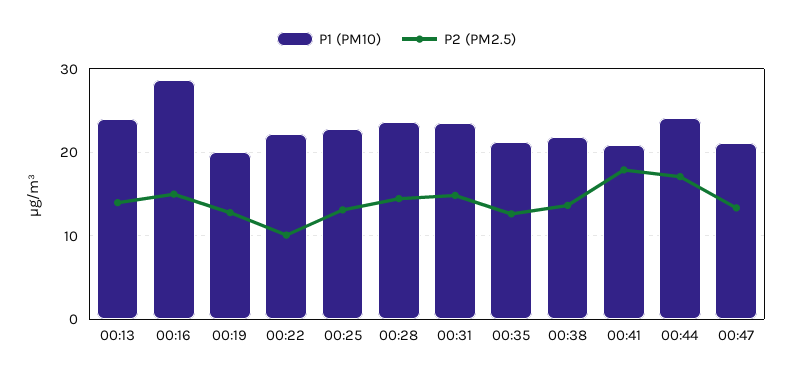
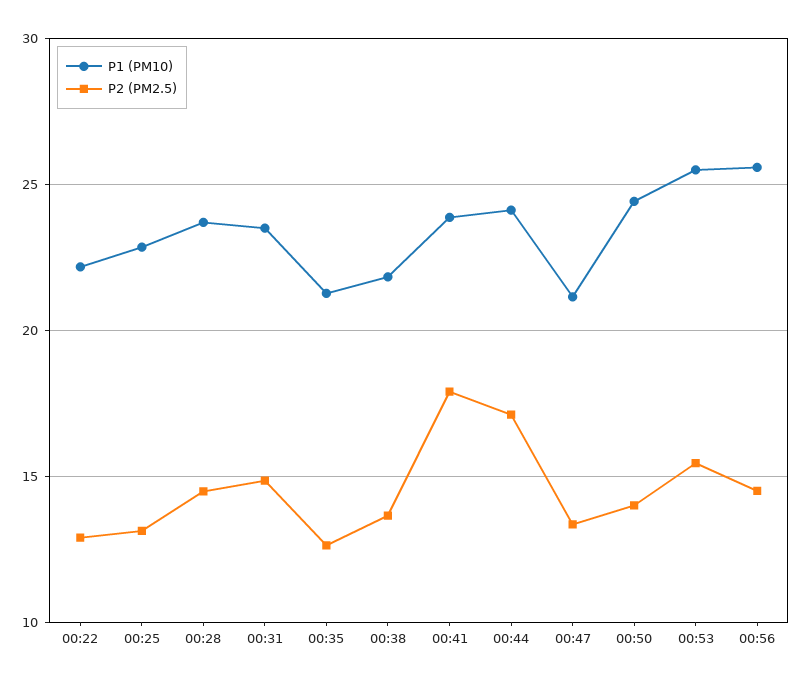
P1 (PM10), 00:13: 24 -> none
P2 (PM2.5), 00:13: 14 -> none
P1 (PM10), 00:16: 29 -> none
P2 (PM2.5), 00:16: 15 -> none
P1 (PM10), 00:19: 20 -> none
P2 (PM2.5), 00:19: 13 -> none
P2 (PM2.5), 00:22: 10 -> 13
P1 (PM10), 00:41: 21 -> 24
P1 (PM10), 00:50: none -> 24.5
P2 (PM2.5), 00:50: none -> 14
P1 (PM10), 00:53: none -> 25.5
P2 (PM2.5), 00:53: none -> 15.5
P1 (PM10), 00:56: none -> 25.5
P2 (PM2.5), 00:56: none -> 14.5

